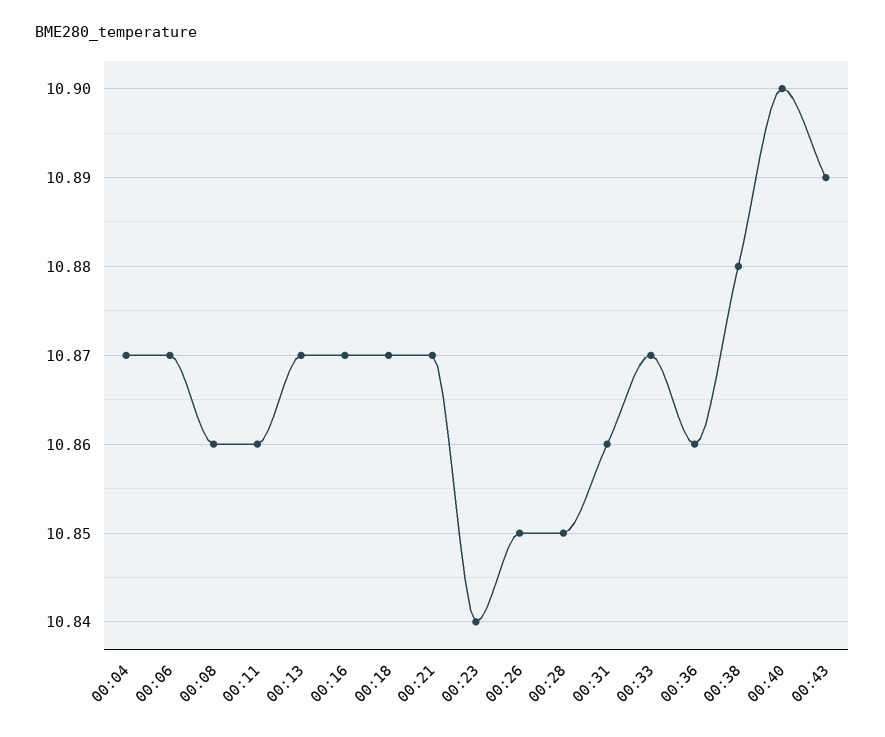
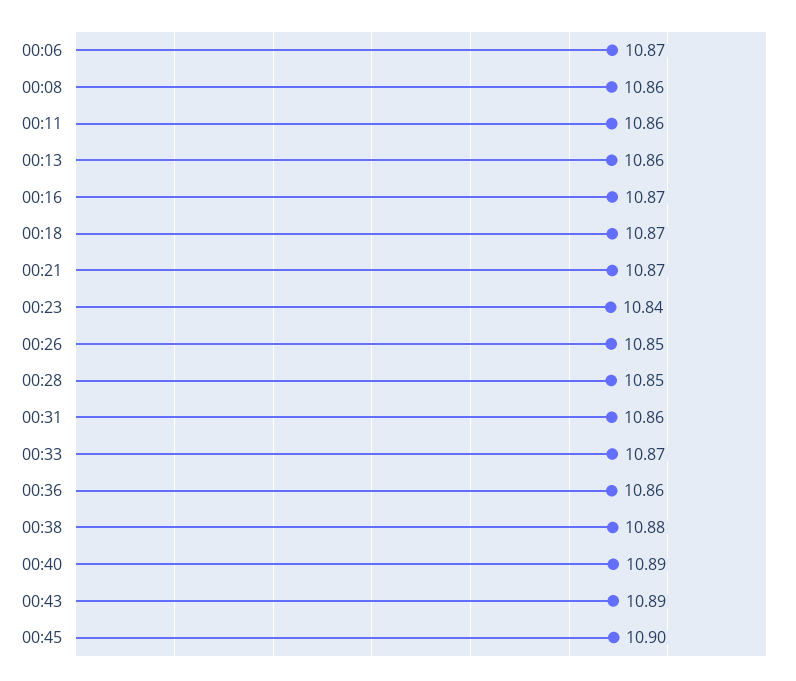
00:04: 10.87 -> none
00:13: 10.87 -> 10.86
00:40: 10.9 -> 10.89
00:45: none -> 10.9

